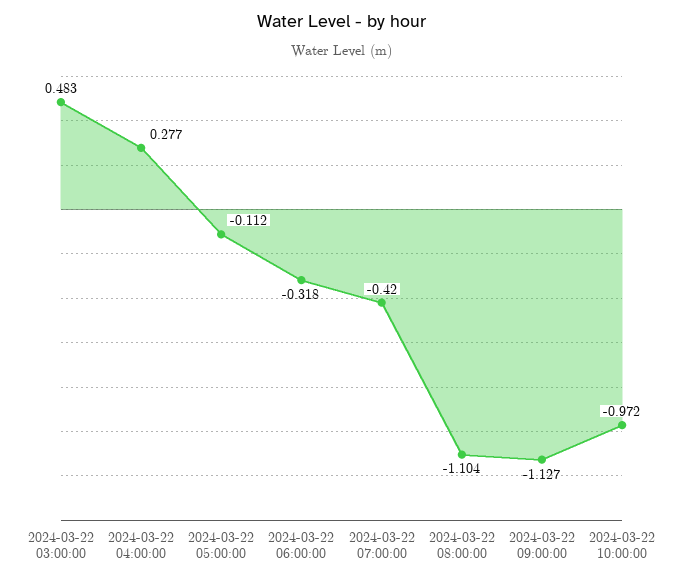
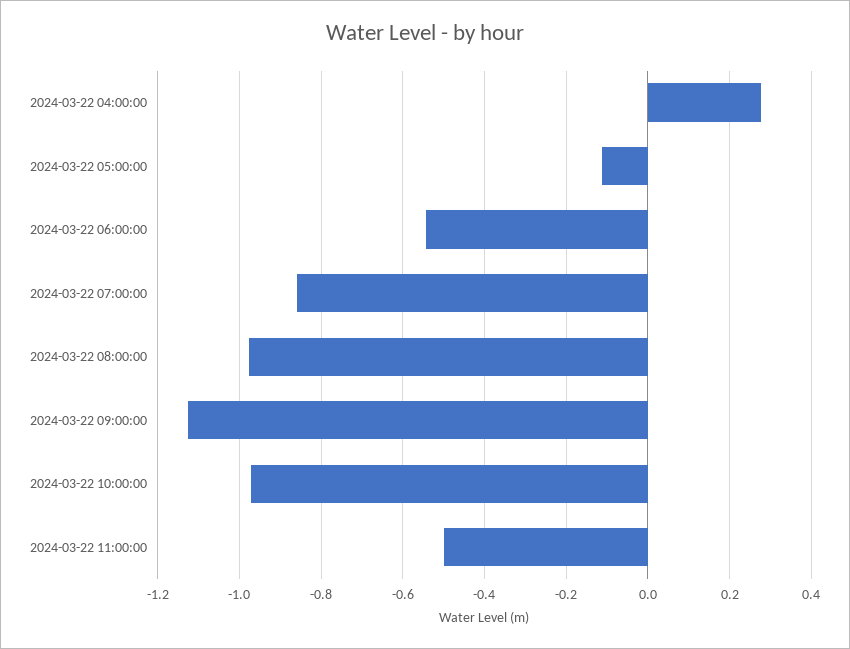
2024-03-22 03:00:00: 0.483 -> none
2024-03-22 06:00:00: -0.318 -> -0.54
2024-03-22 07:00:00: -0.42 -> -0.86
2024-03-22 08:00:00: -1.104 -> -0.98
2024-03-22 11:00:00: none -> -0.5

